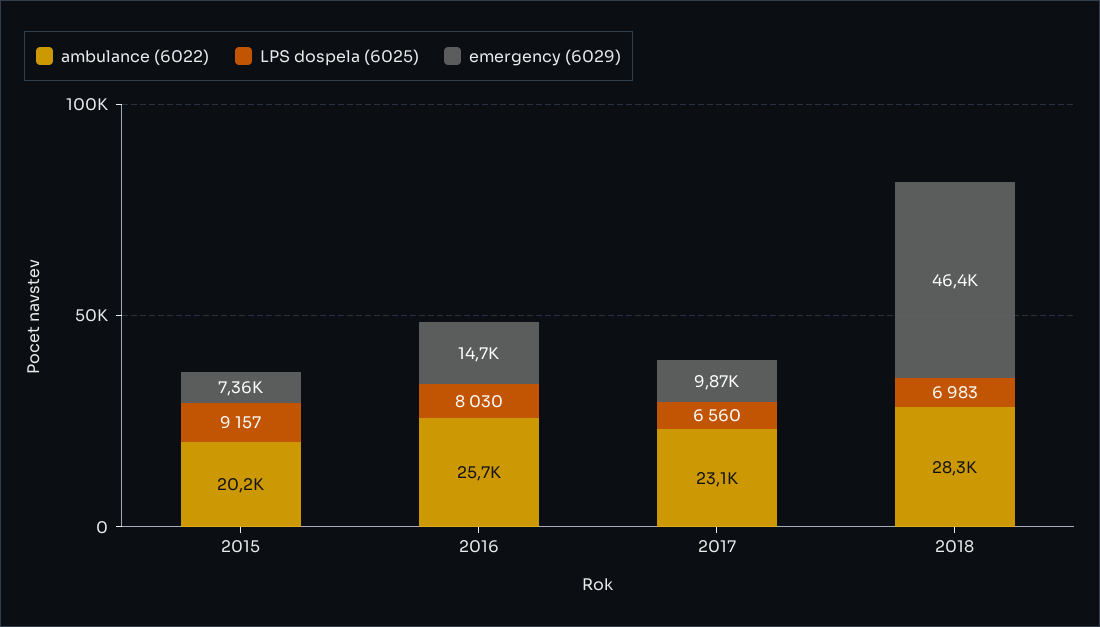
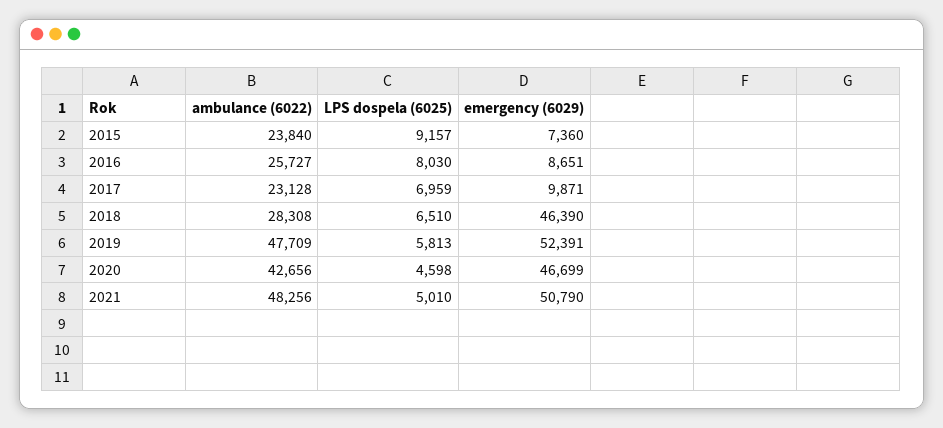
ambulance (6022), 2015: 20200 -> 23840
emergency (6029), 2016: 14700 -> 8651
LPS dospela (6025), 2017: 6560 -> 6959
LPS dospela (6025), 2018: 6983 -> 6510
ambulance (6022), 2019: none -> 47709
LPS dospela (6025), 2019: none -> 5813
emergency (6029), 2019: none -> 52391
ambulance (6022), 2020: none -> 42656
LPS dospela (6025), 2020: none -> 4598
emergency (6029), 2020: none -> 46699
ambulance (6022), 2021: none -> 48256
LPS dospela (6025), 2021: none -> 5010
emergency (6029), 2021: none -> 50790

